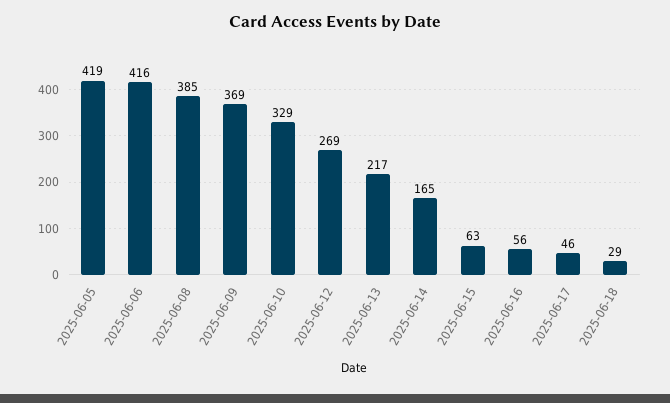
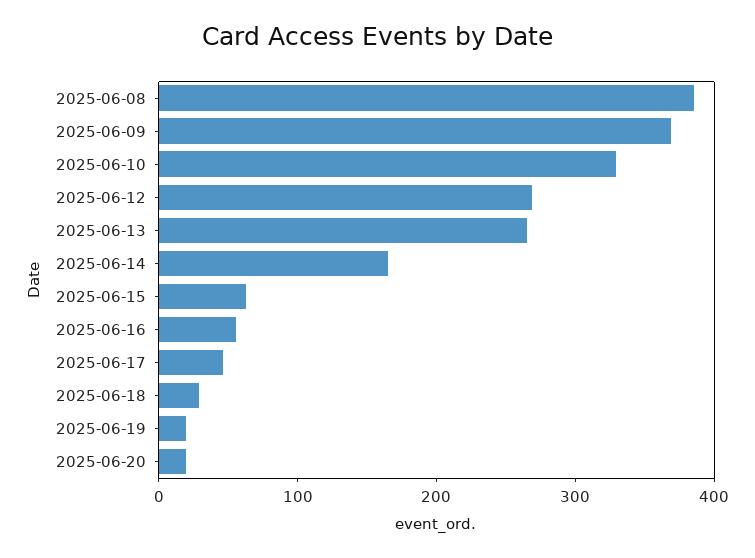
2025-06-05: 419 -> none
2025-06-06: 416 -> none
2025-06-13: 217 -> 260
2025-06-19: none -> 20
2025-06-20: none -> 20

